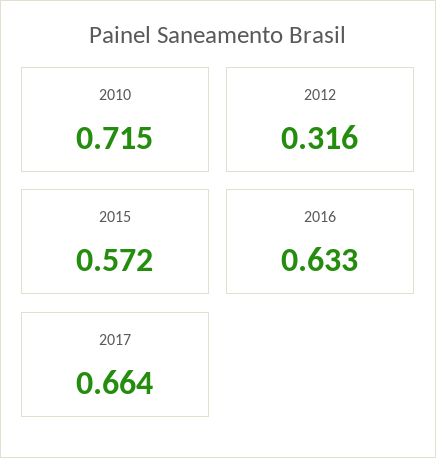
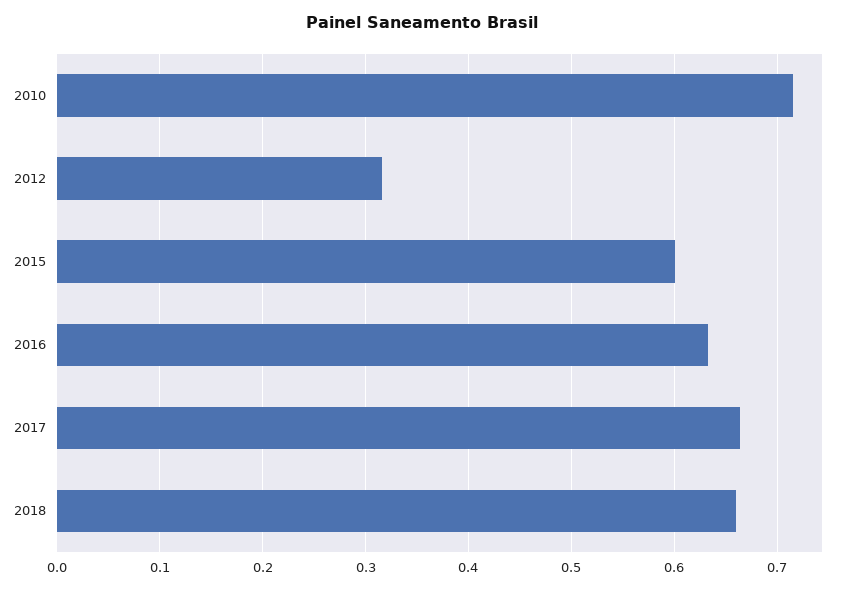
2015: 0.572 -> 0.6
2018: none -> 0.66

